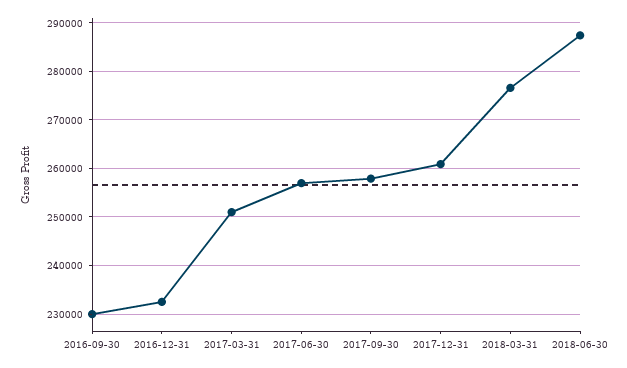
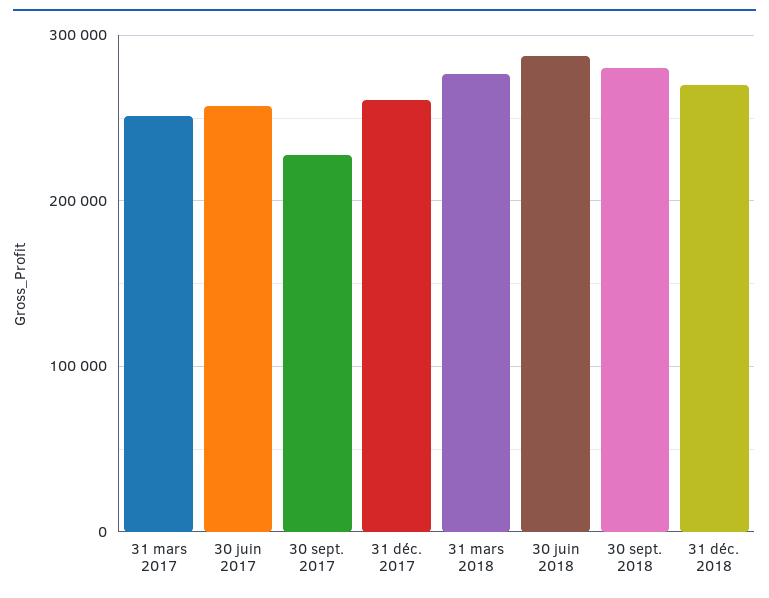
2016-09-30: 230000 -> none
2016-12-31: 232000 -> none
2017-09-30: 258000 -> 230000
30 sept. 2018: none -> 280000
31 déc. 2018: none -> 270000

